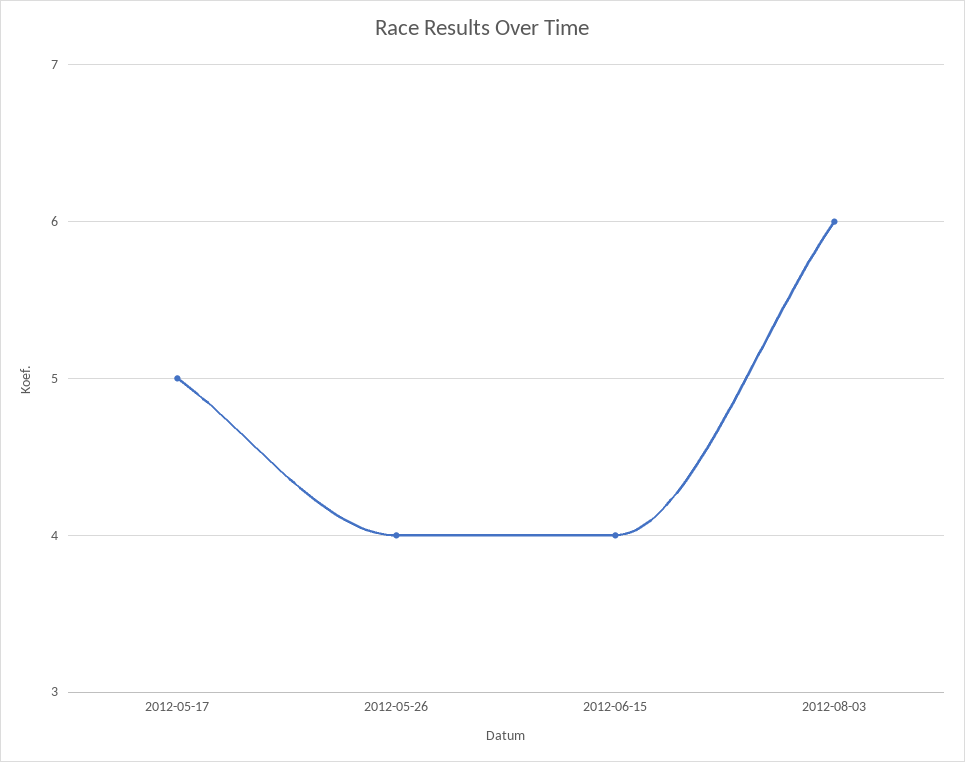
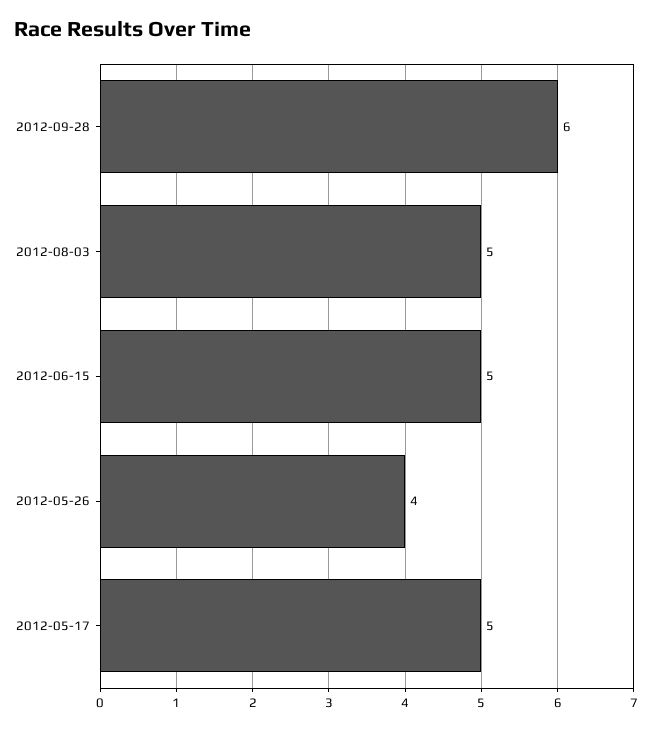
2012-06-15: 4 -> 5
2012-08-03: 6 -> 5
2012-09-28: none -> 6

